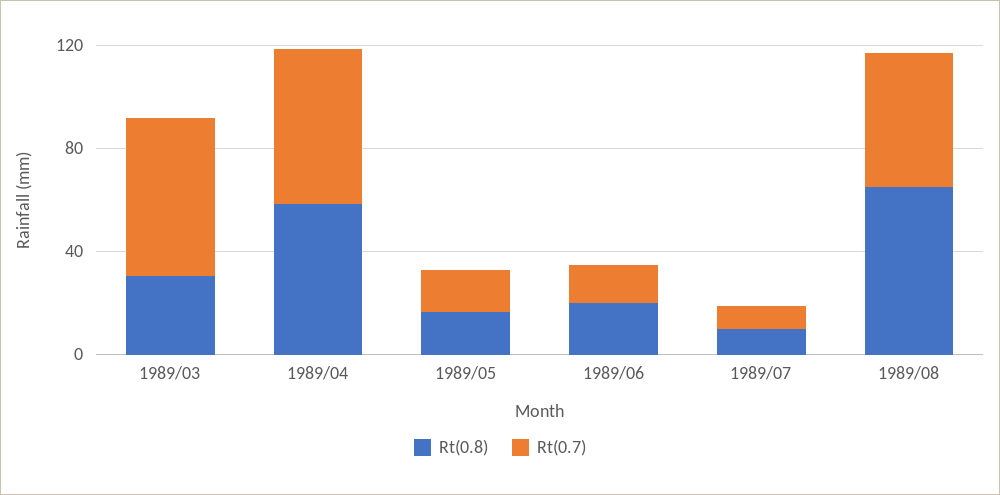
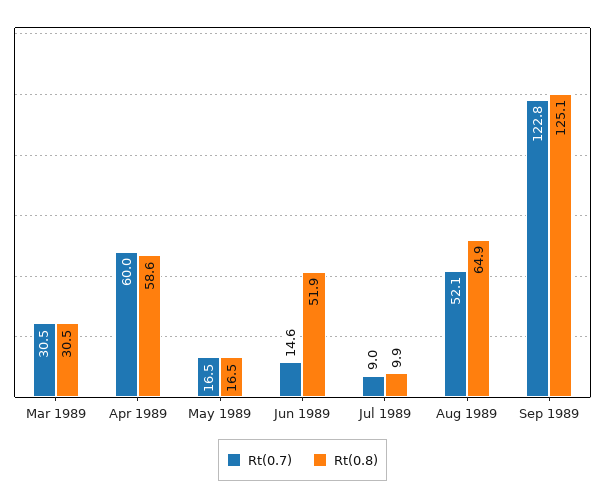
Rt(0.7), 1989/03: 60 -> 30.5
Rt(0.8), 1989/06: 20 -> 51.9
Rt(0.7), Sep 1989: none -> 122.8
Rt(0.8), Sep 1989: none -> 125.1

